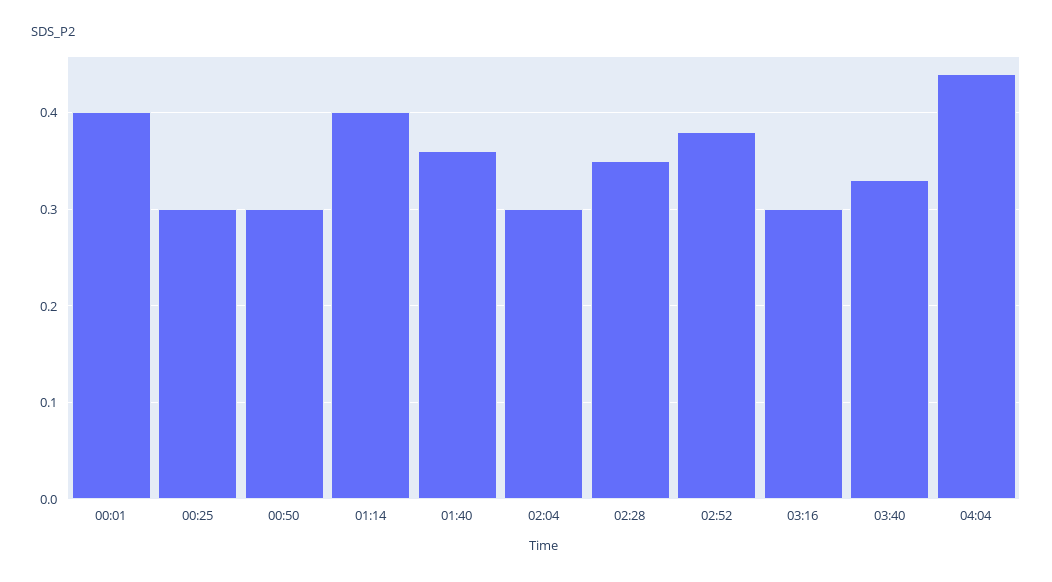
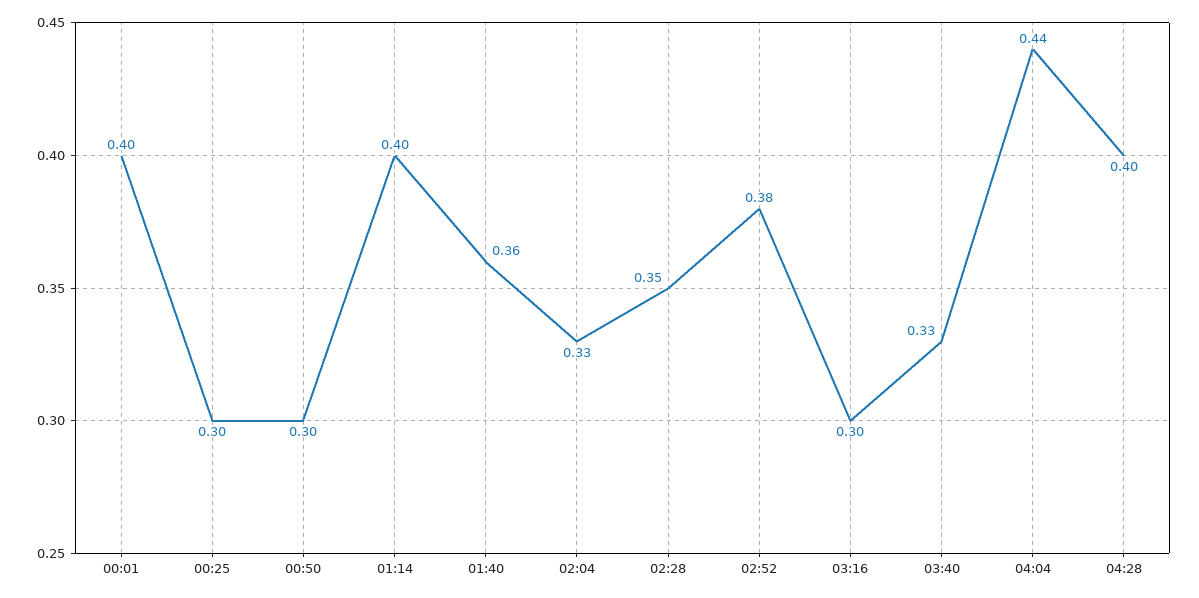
02:04: 0.3 -> 0.33
04:28: none -> 0.4

